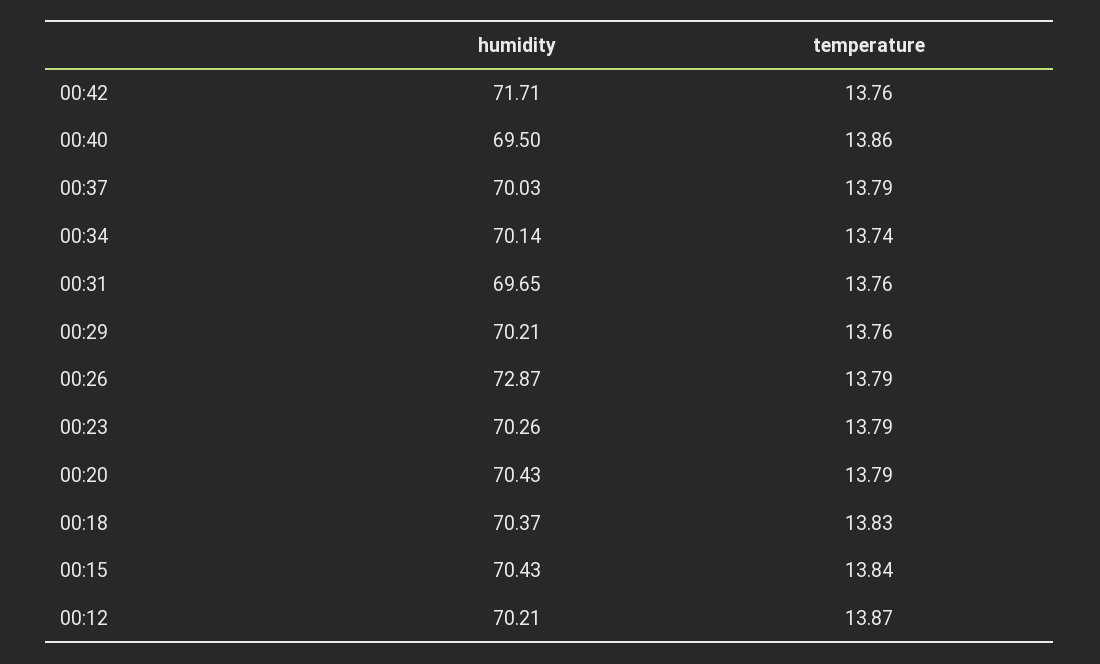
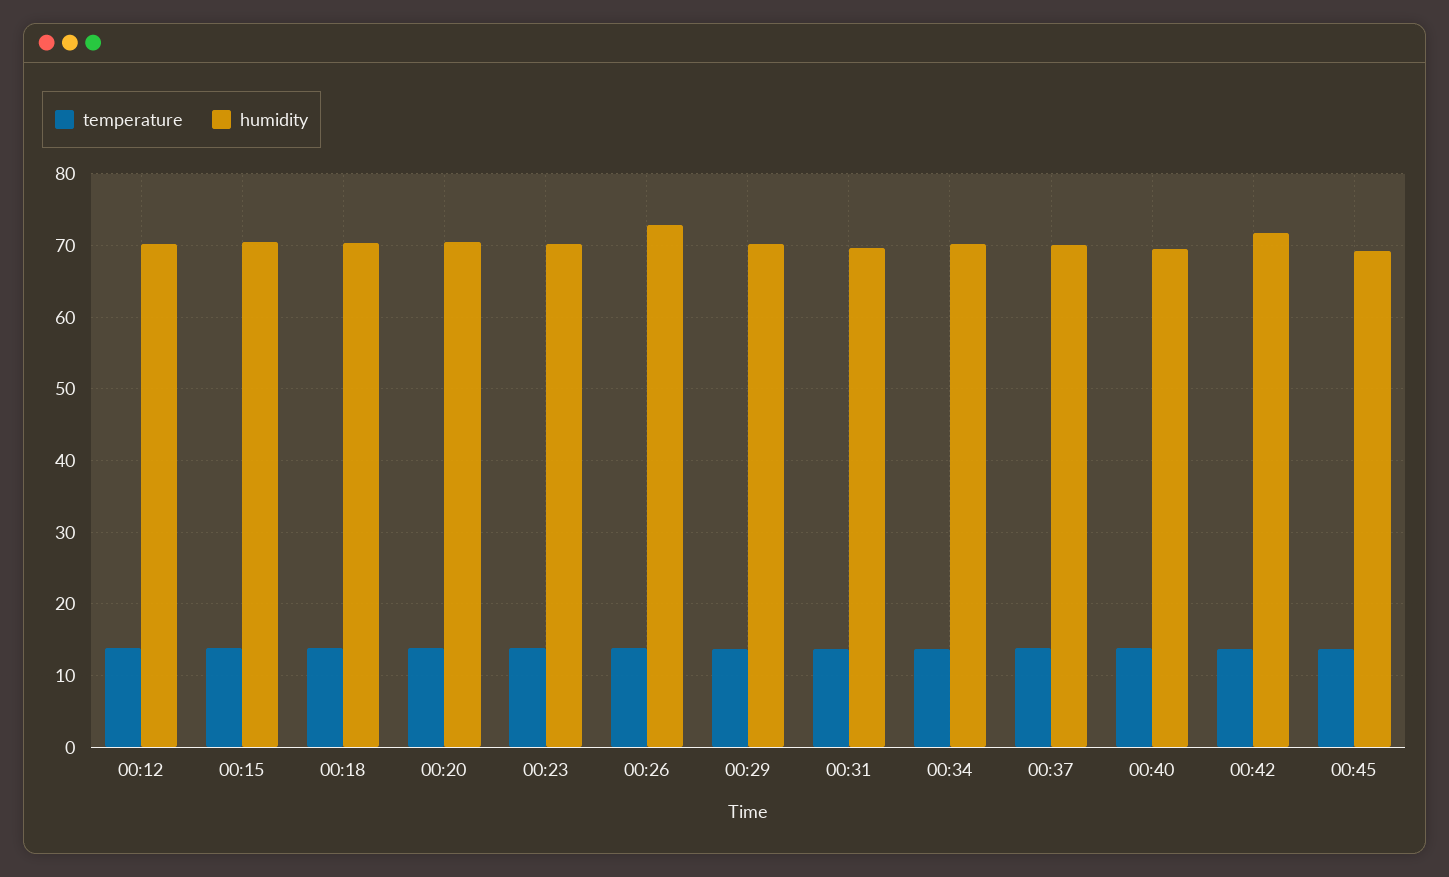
temperature, 00:45: none -> 14
humidity, 00:45: none -> 69

